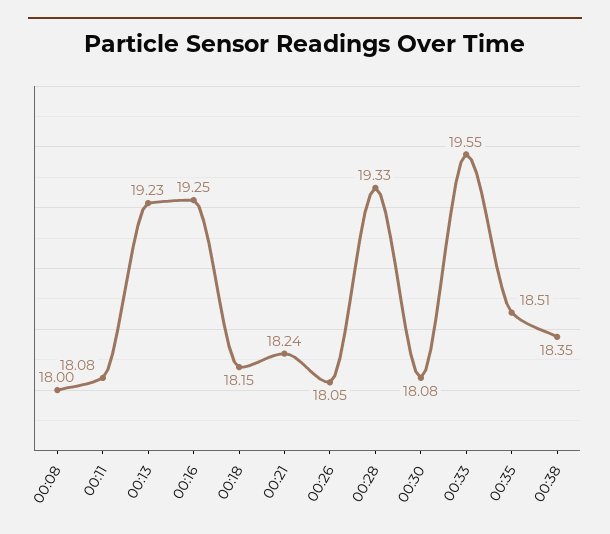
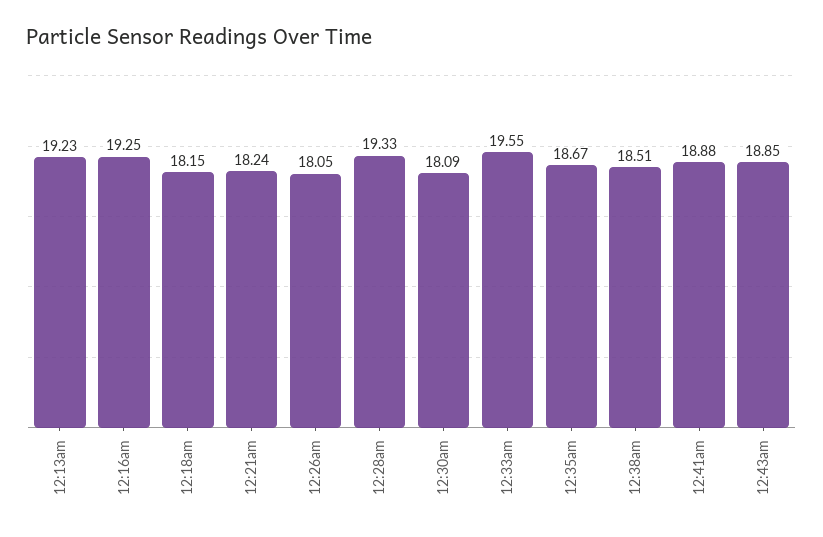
00:08: 18 -> none
00:11: 18.08 -> none
00:30: 18.08 -> 18.09
00:35: 18.51 -> 18.67
00:38: 18.35 -> 18.51
12:41am: none -> 18.88
12:43am: none -> 18.85

